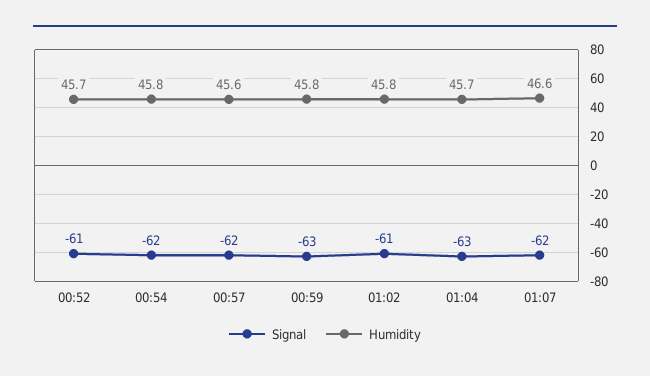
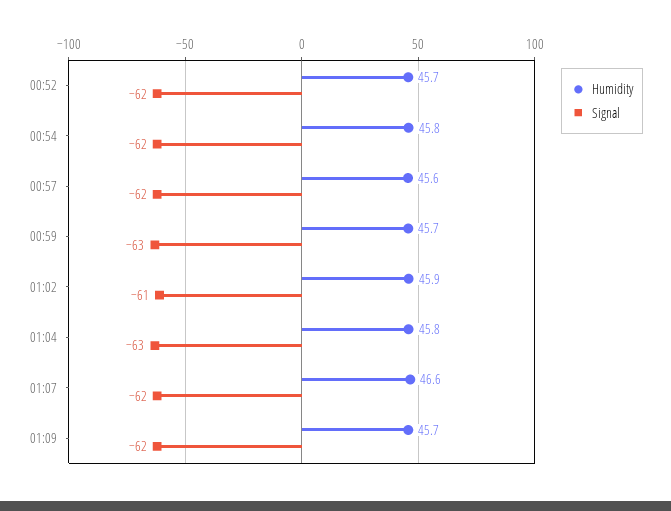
Signal, 00:52: -61 -> -62
Humidity, 00:59: 45.8 -> 45.7
Humidity, 01:02: 45.8 -> 45.9
Humidity, 01:04: 45.7 -> 45.8
Humidity, 01:09: none -> 45.7
Signal, 01:09: none -> -62

